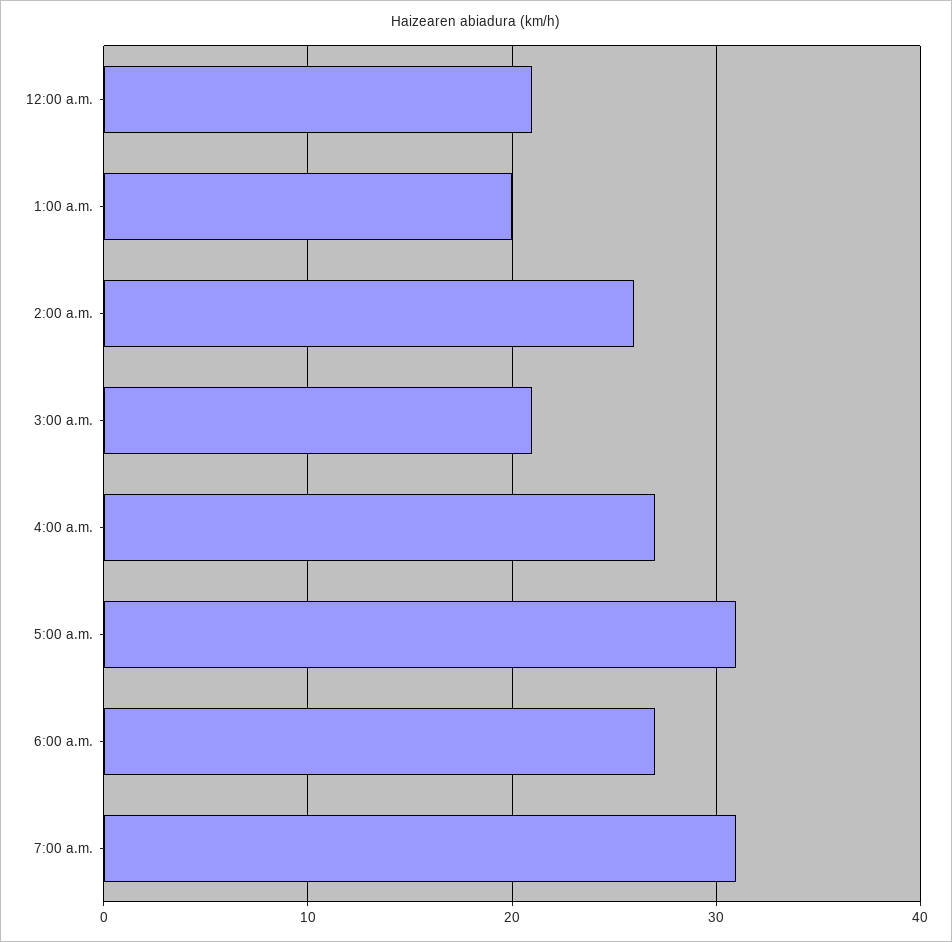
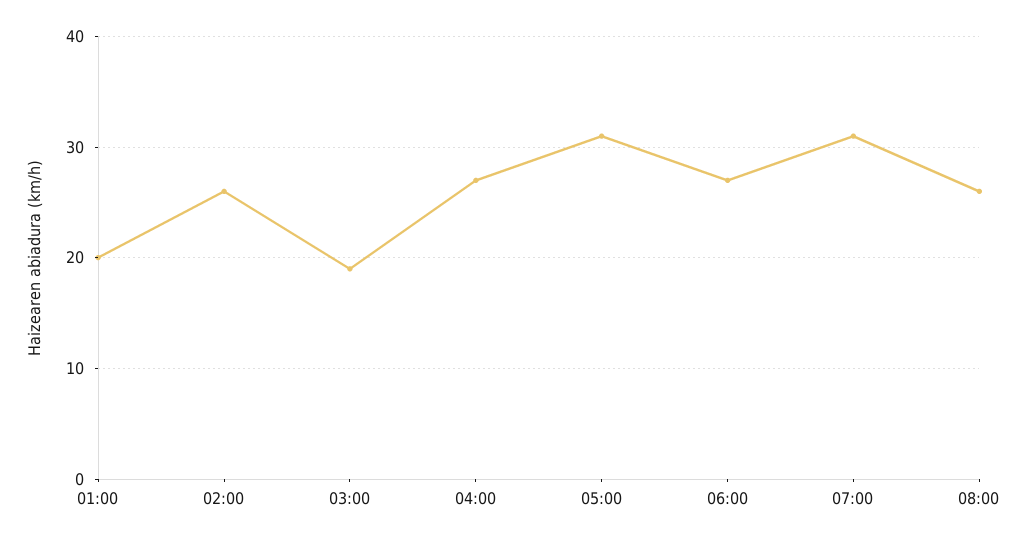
12:00 a.m.: 21 -> none
3:00 a.m.: 21 -> 19
08:00: none -> 26

